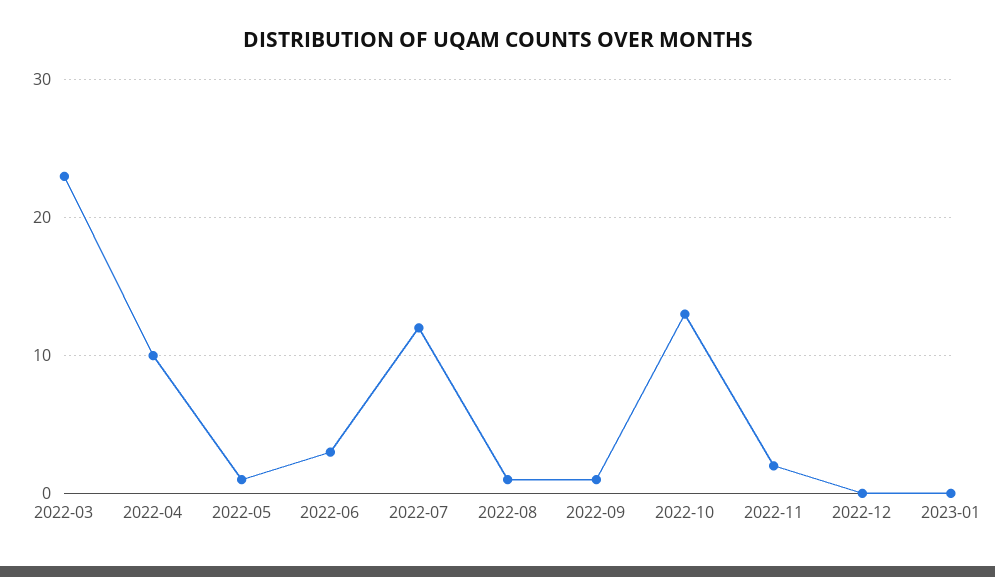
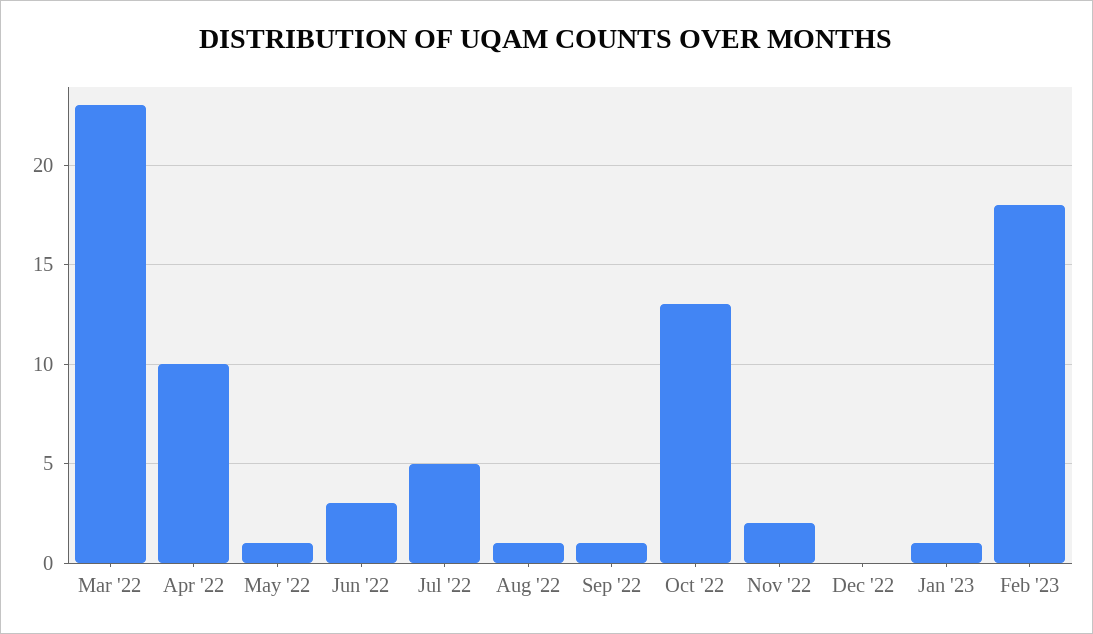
2022-07: 12 -> 5
2023-01: 0 -> 1
Feb '23: none -> 18

